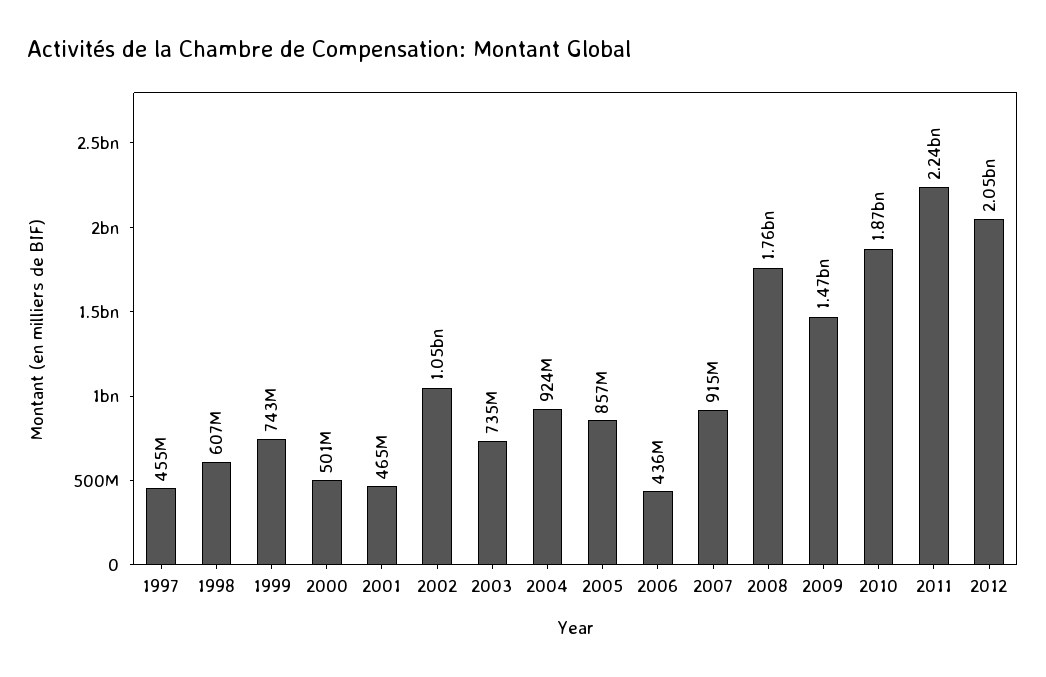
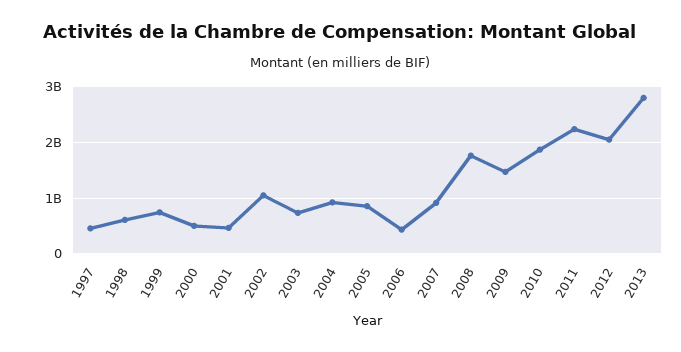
2013: none -> 2800000000

